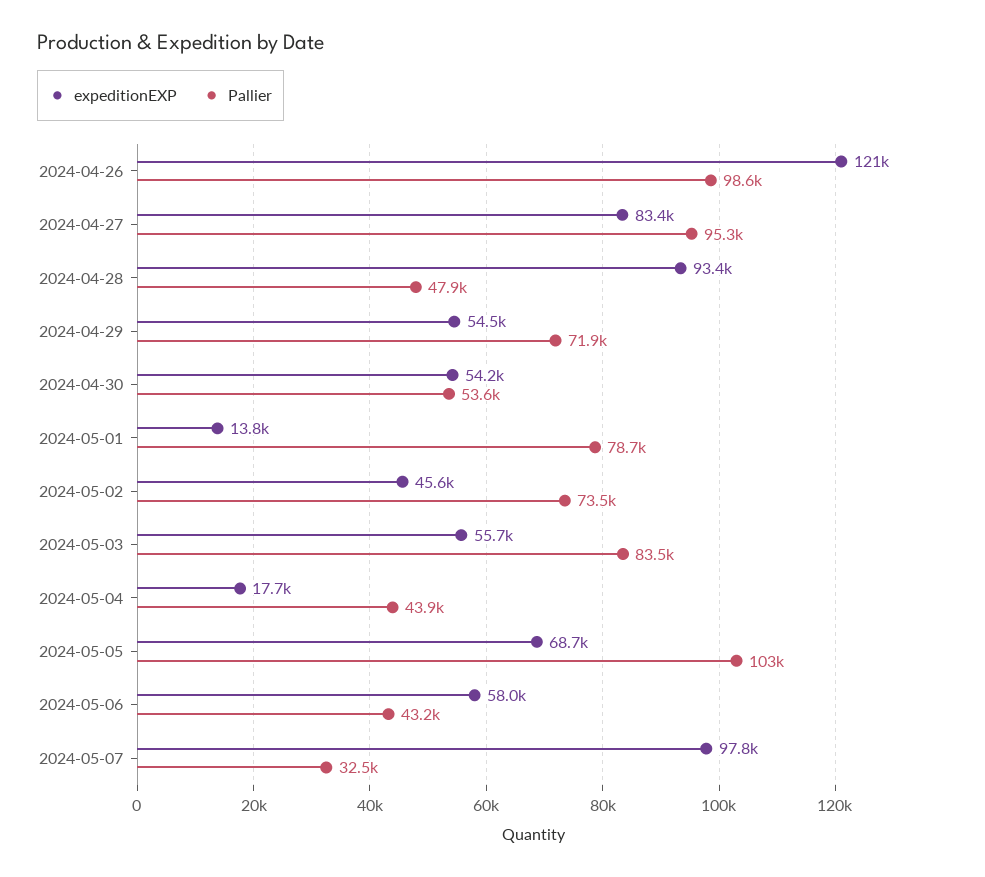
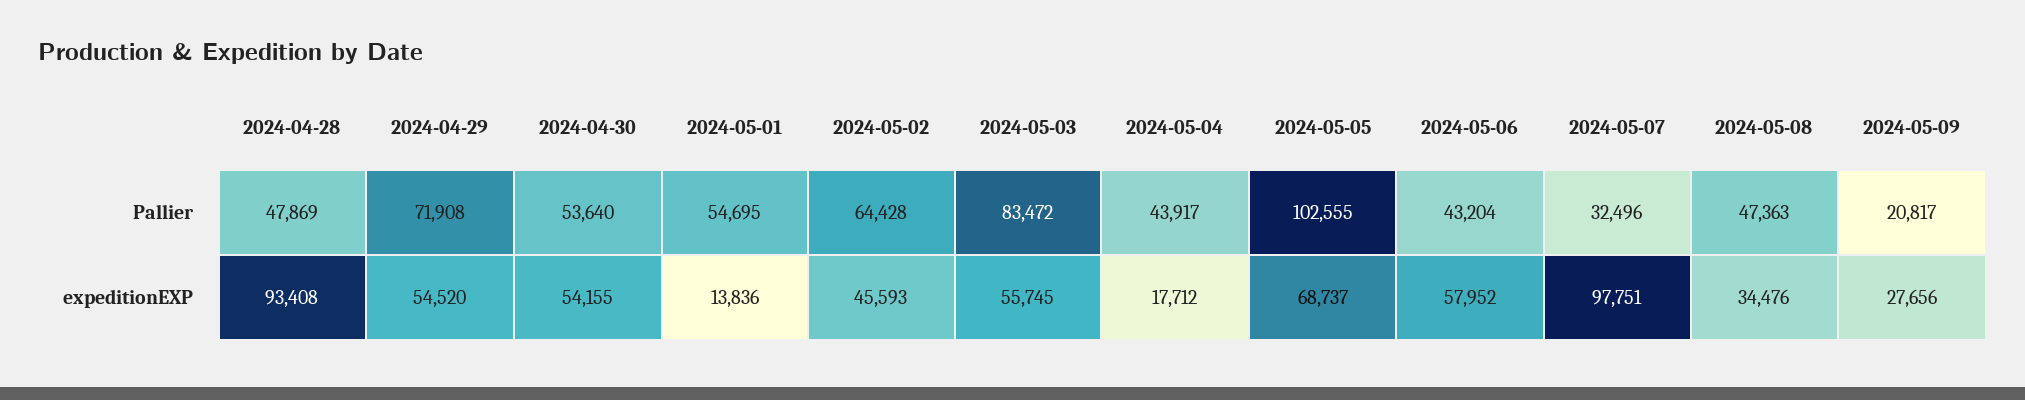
expeditionEXP, 2024-04-26: 121000 -> none
Pallier, 2024-04-26: 98600 -> none
expeditionEXP, 2024-04-27: 83400 -> none
Pallier, 2024-04-27: 95300 -> none
Pallier, 2024-05-01: 78700 -> 54695
Pallier, 2024-05-02: 73500 -> 64428
Pallier, 2024-05-08: none -> 47363
Pallier, 2024-05-09: none -> 20817
expeditionEXP, 2024-05-08: none -> 34476
expeditionEXP, 2024-05-09: none -> 27656

